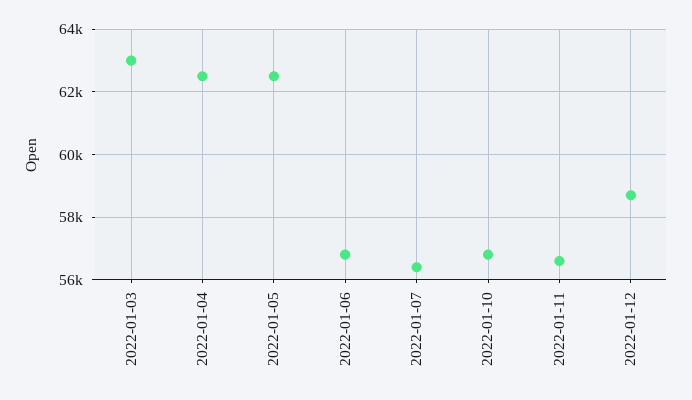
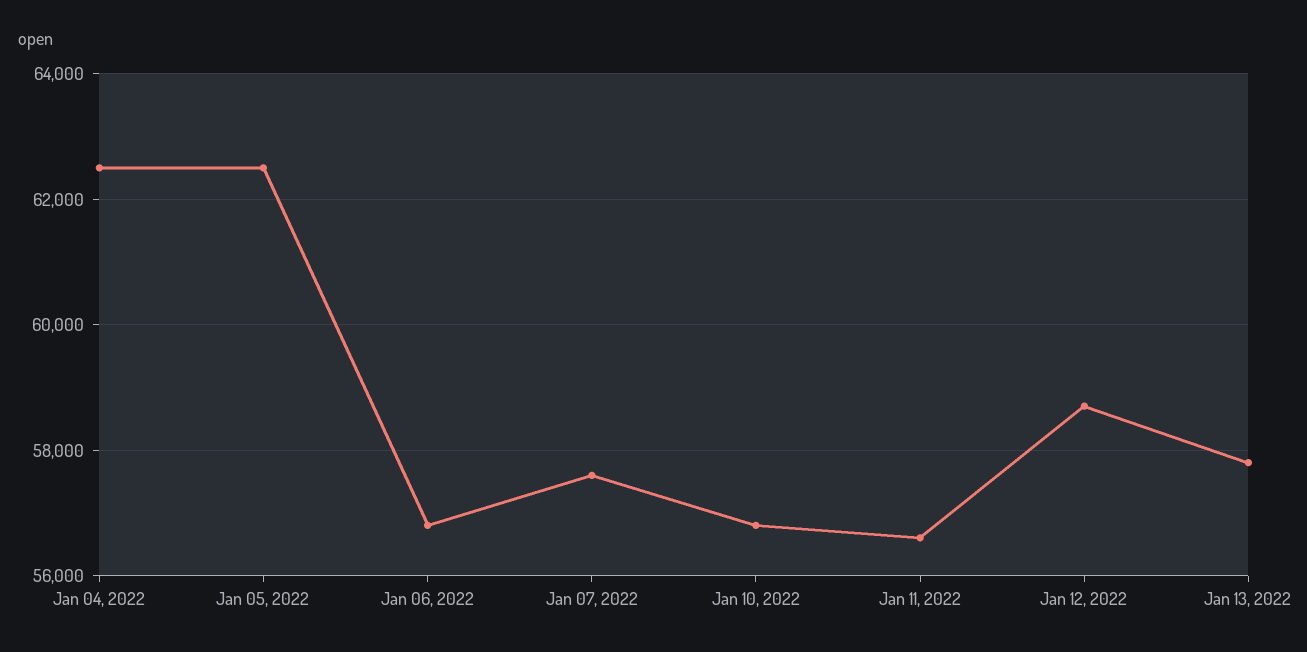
2022-01-03: 63000 -> none
2022-01-07: 56400 -> 57600
Jan 13, 2022: none -> 57800

